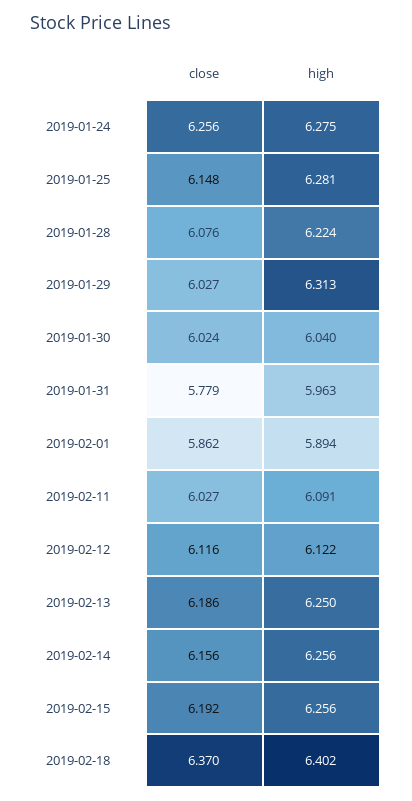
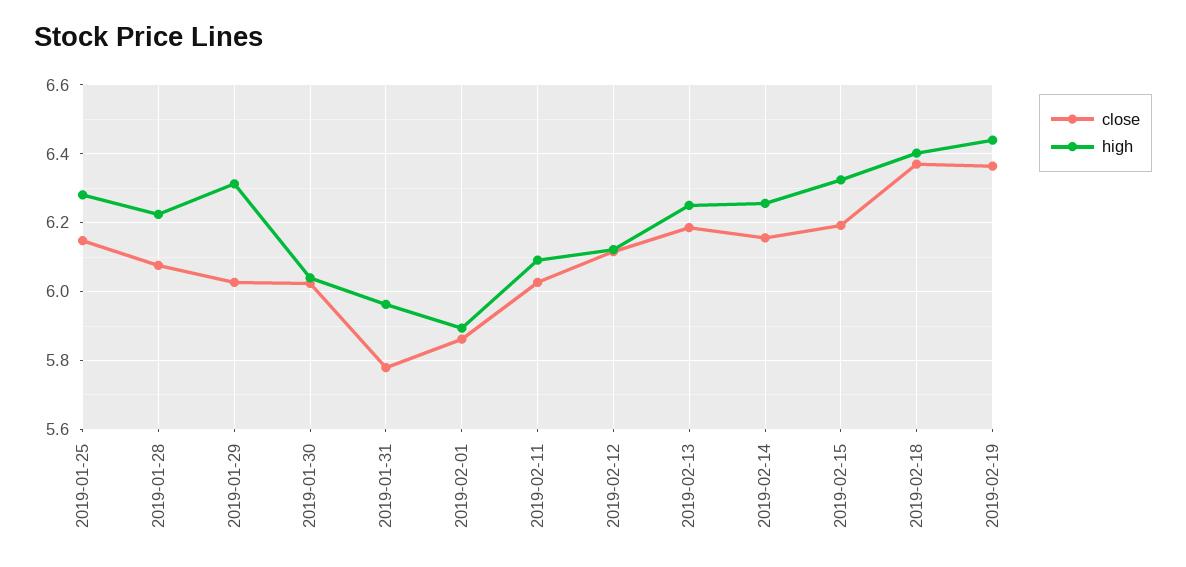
close, 2019-01-24: 6.256 -> none
high, 2019-01-24: 6.275 -> none
high, 2019-02-15: 6.256 -> 6.32
close, 2019-02-19: none -> 6.36
high, 2019-02-19: none -> 6.44

